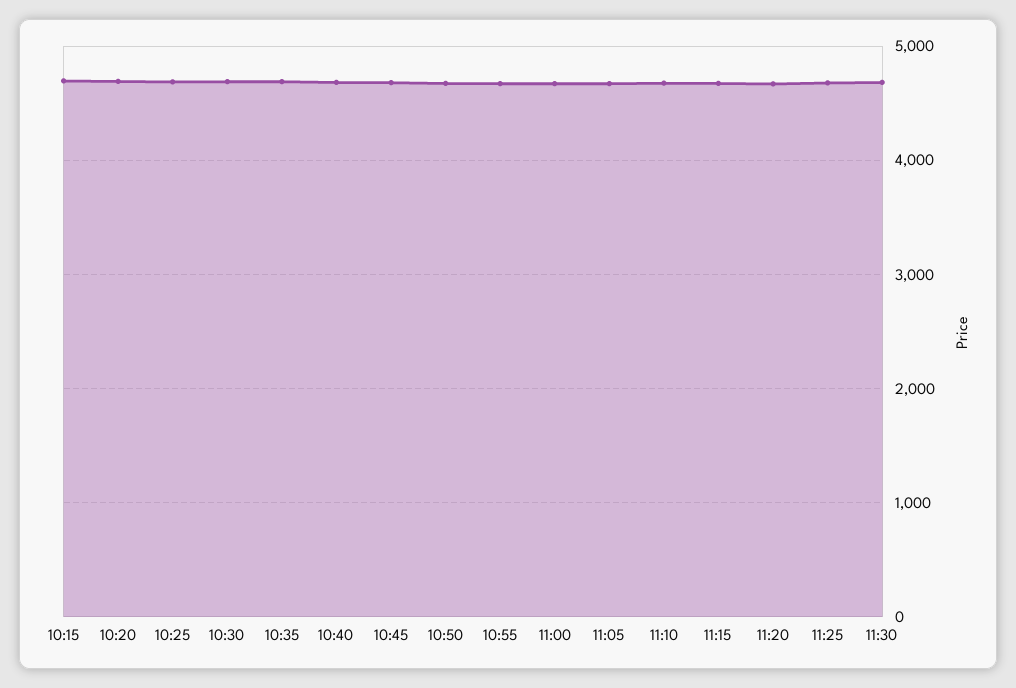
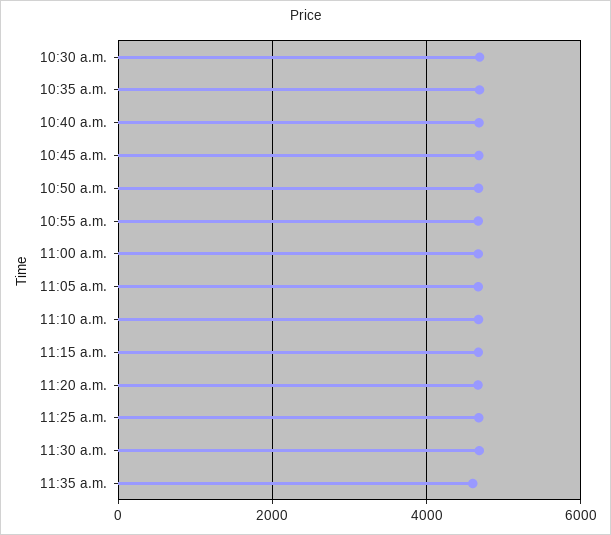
10:15: 4700 -> none
10:20: 4700 -> none
10:25: 4700 -> none
11:35 a.m.: none -> 4600

